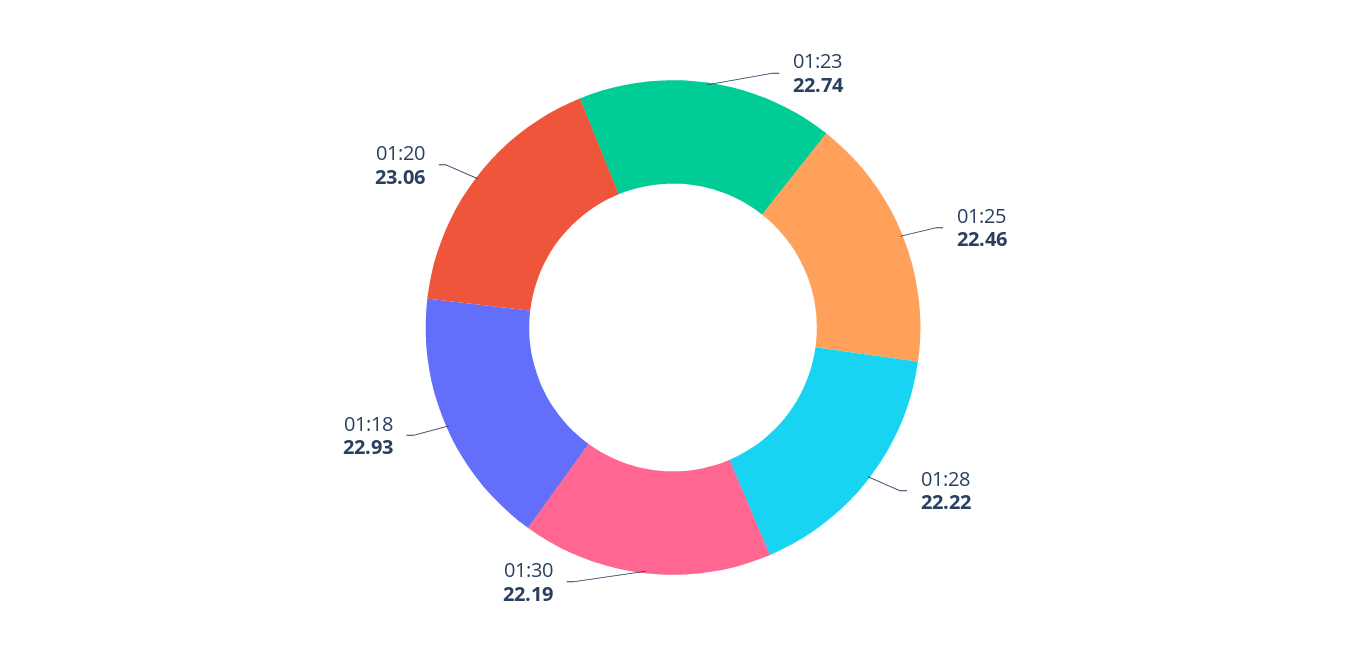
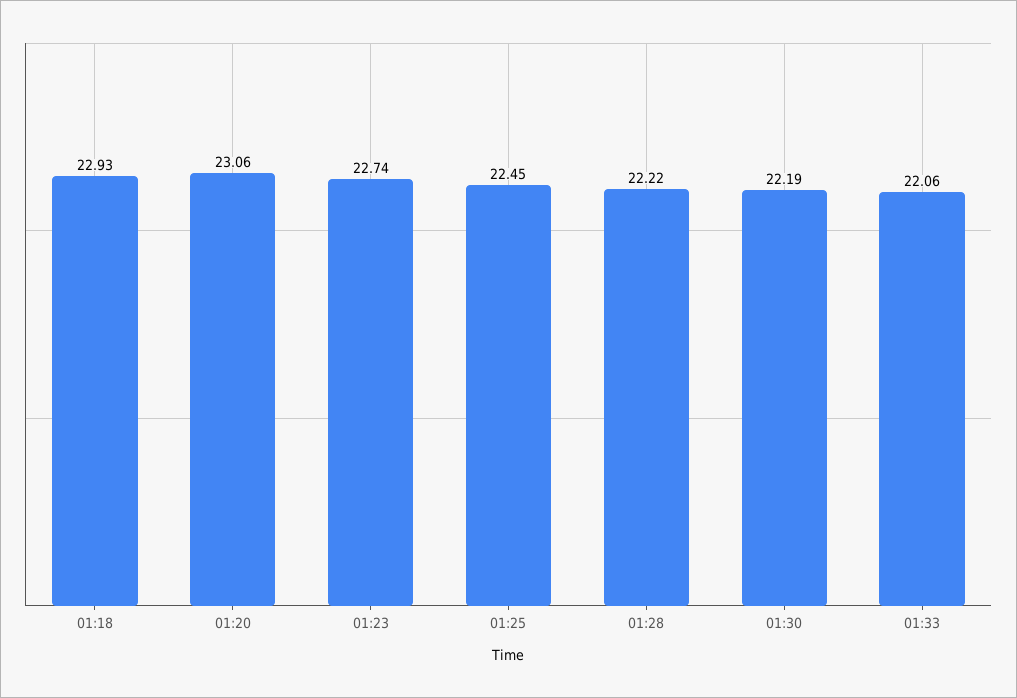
01:25: 22.46 -> 22.45
01:33: none -> 22.06

